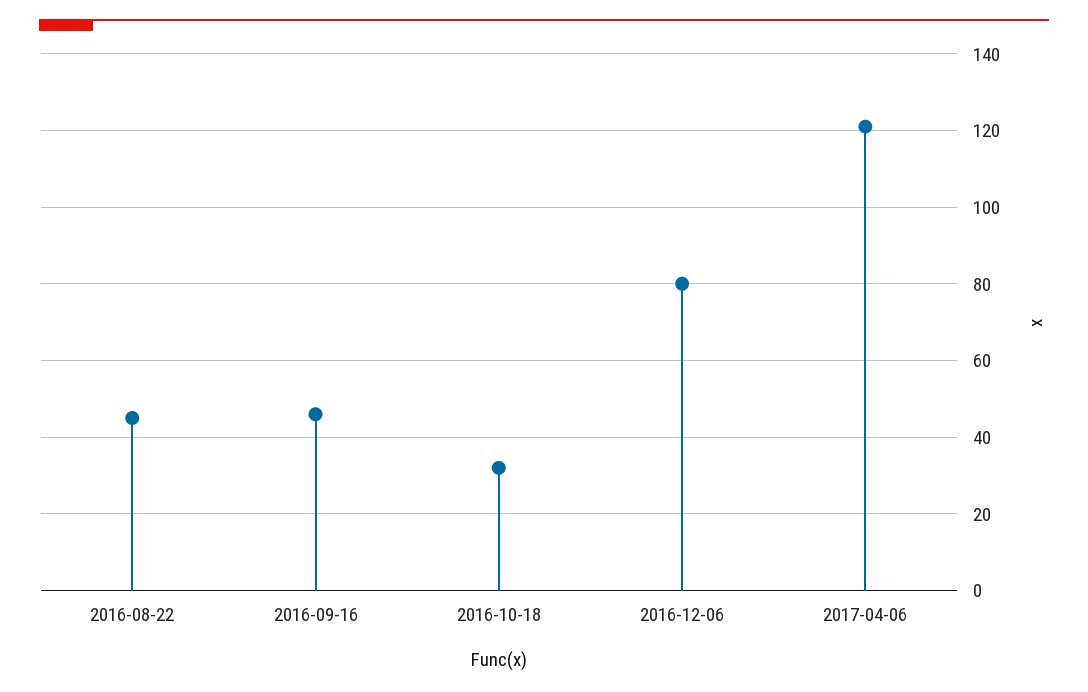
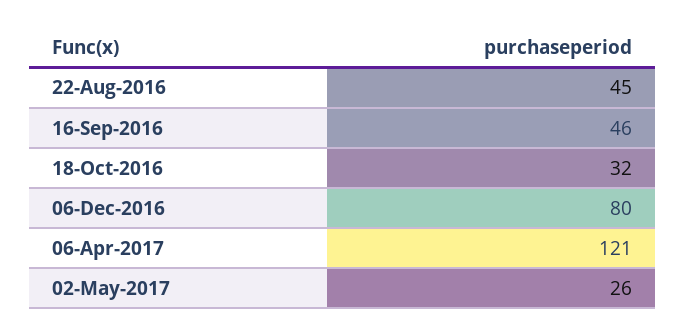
02-May-2017: none -> 26

